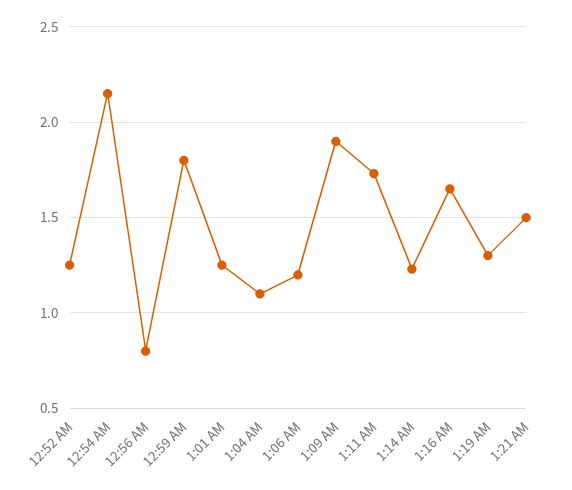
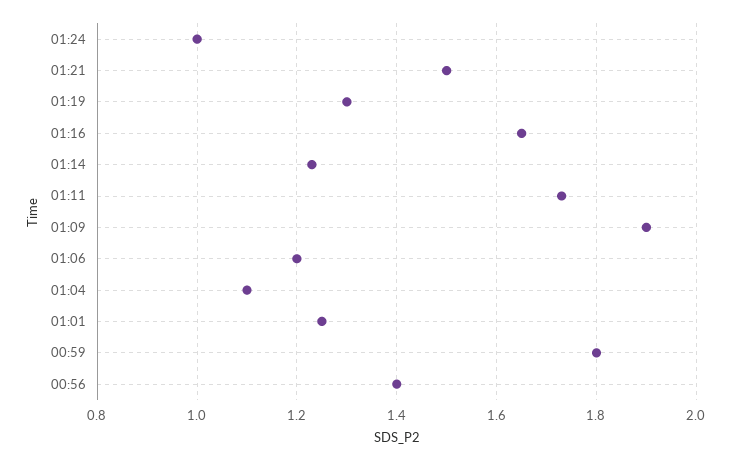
12:52 AM: 1.25 -> none
12:54 AM: 2.15 -> none
12:56 AM: 0.8 -> 1.4
01:24: none -> 1

